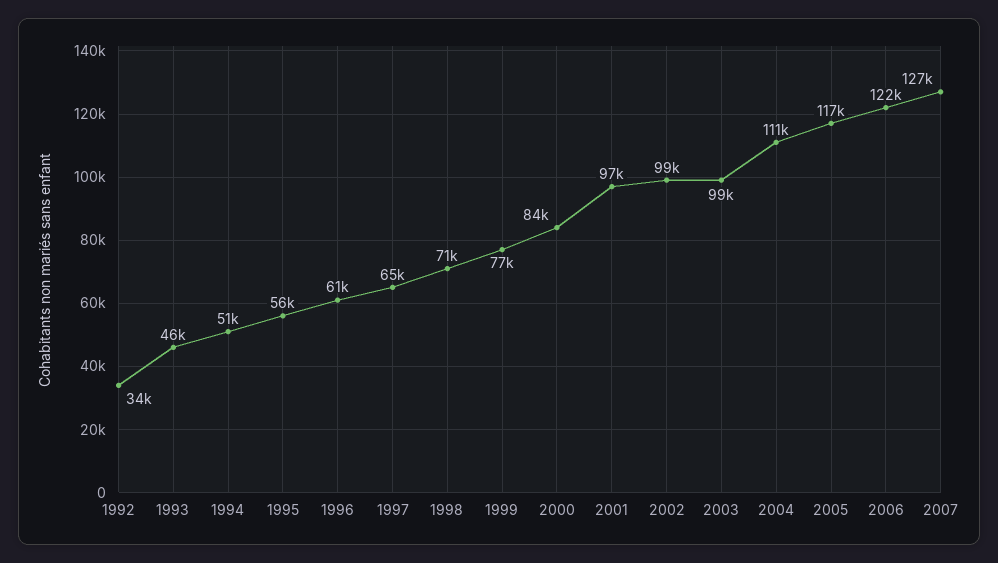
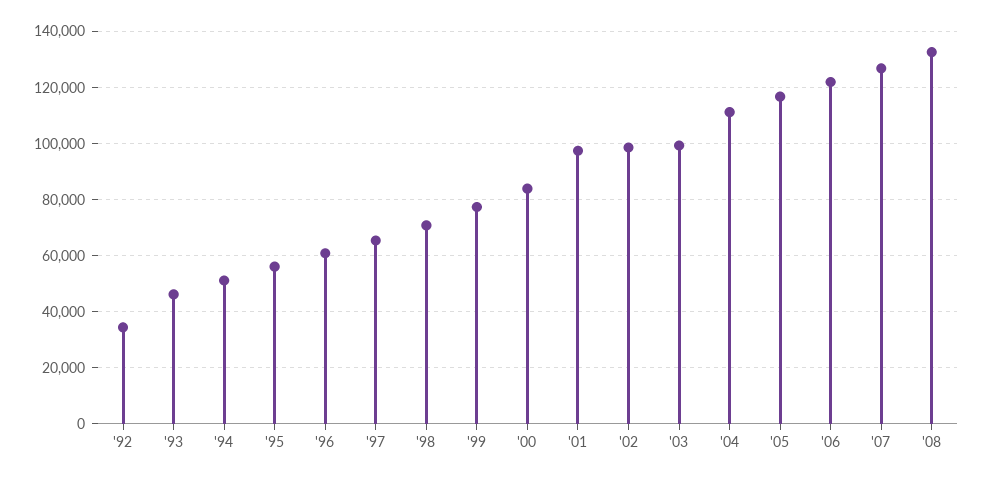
'08: none -> 132500

